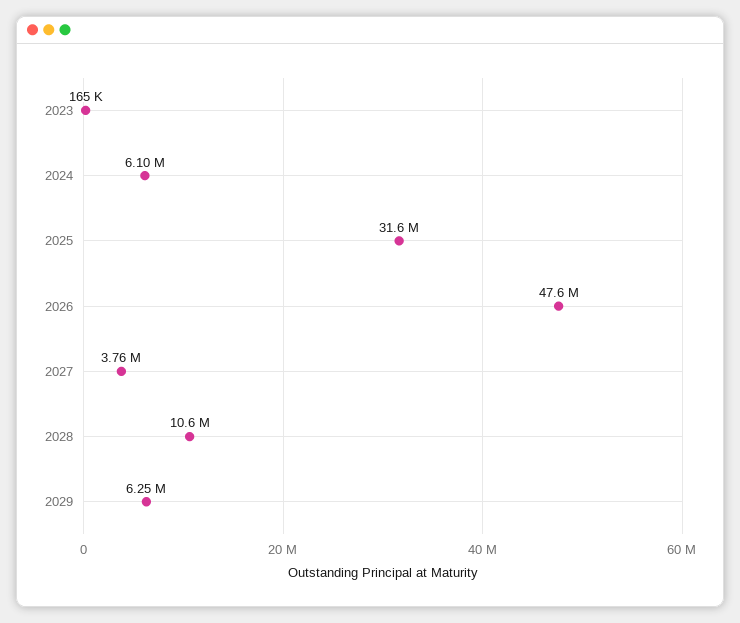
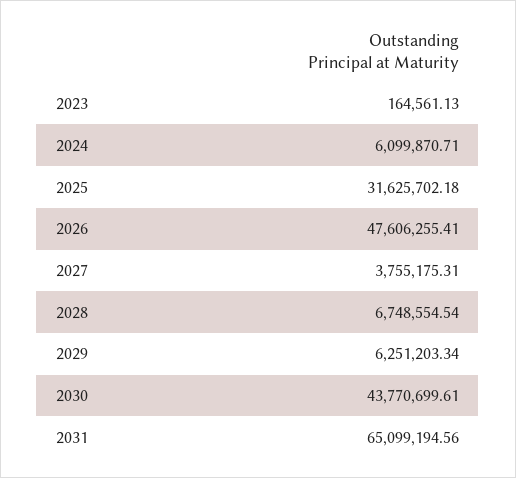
2028: 10600000 -> 6748554.54
2030: none -> 43770699.61
2031: none -> 65099194.56

